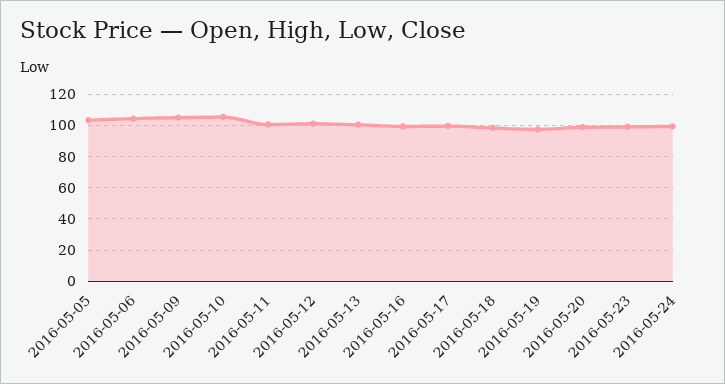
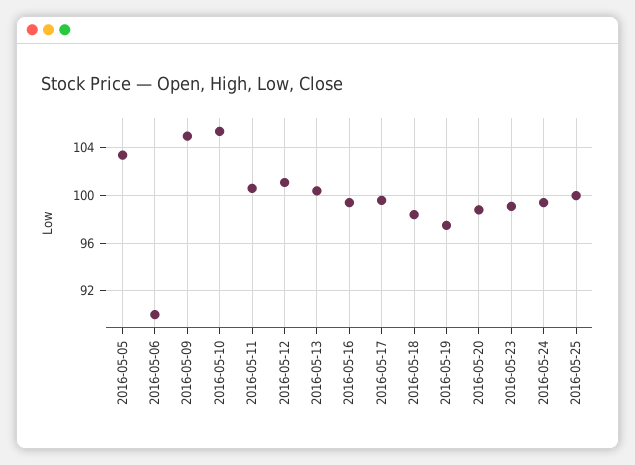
2016-05-06: 105 -> 90
2016-05-25: none -> 100

